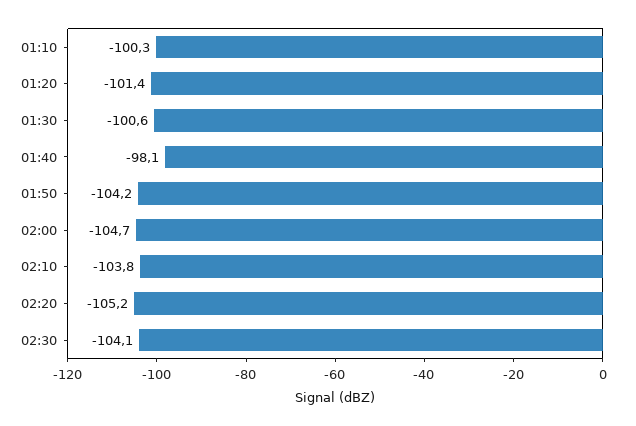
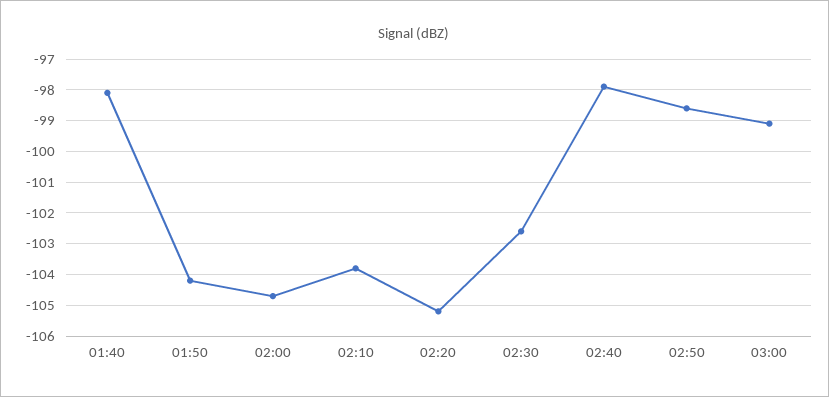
01:10: -100.3 -> none
01:20: -101.4 -> none
01:30: -100.6 -> none
02:30: -104.1 -> -102.5
02:40: none -> -98
02:50: none -> -98.5
03:00: none -> -99

